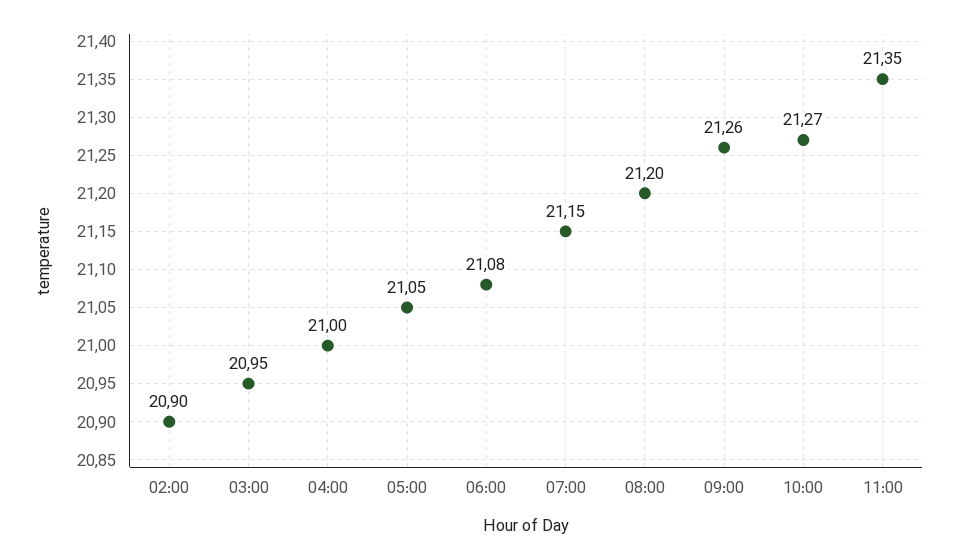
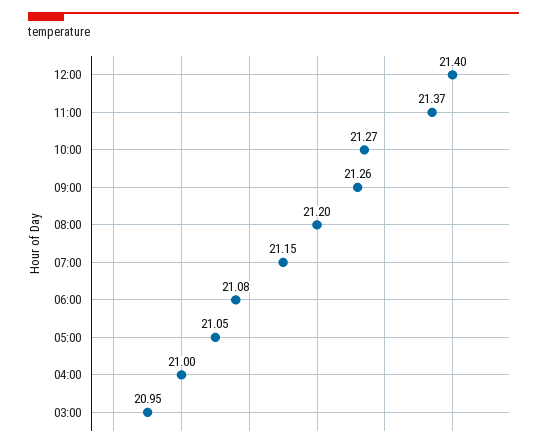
02:00: 20.9 -> none
11:00: 21.35 -> 21.37
12:00: none -> 21.4

